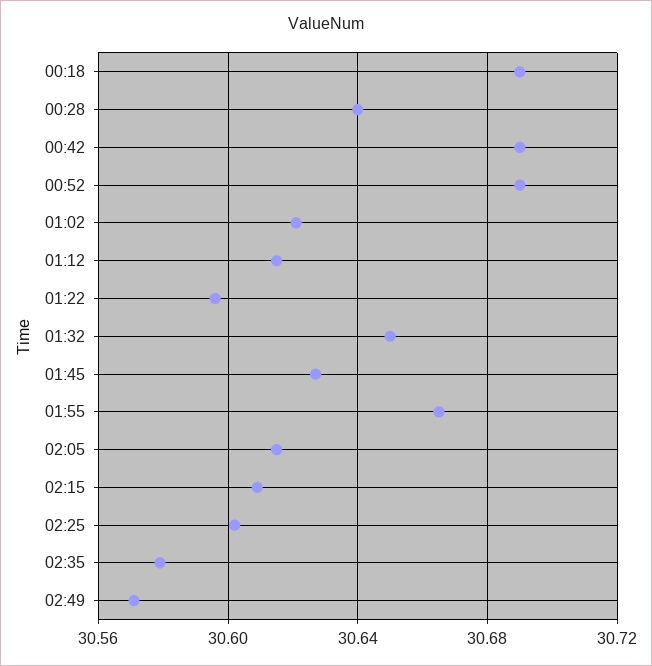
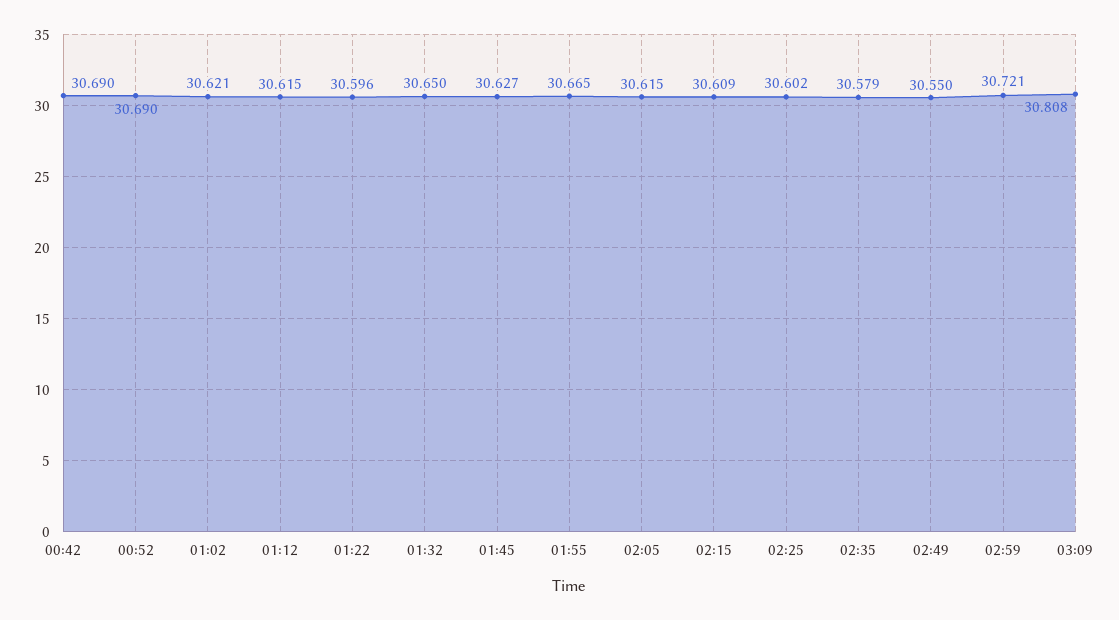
00:18: 30.69 -> none
00:28: 30.64 -> none
02:49: 30.57 -> 30.55
02:59: none -> 30.721
03:09: none -> 30.808

